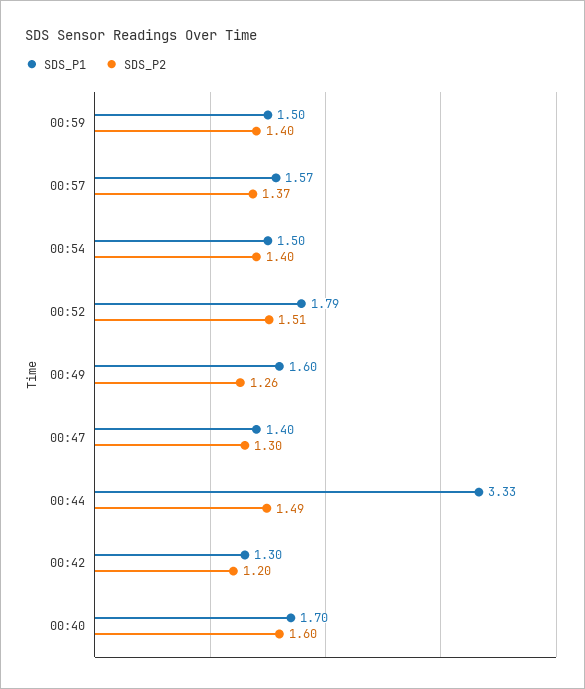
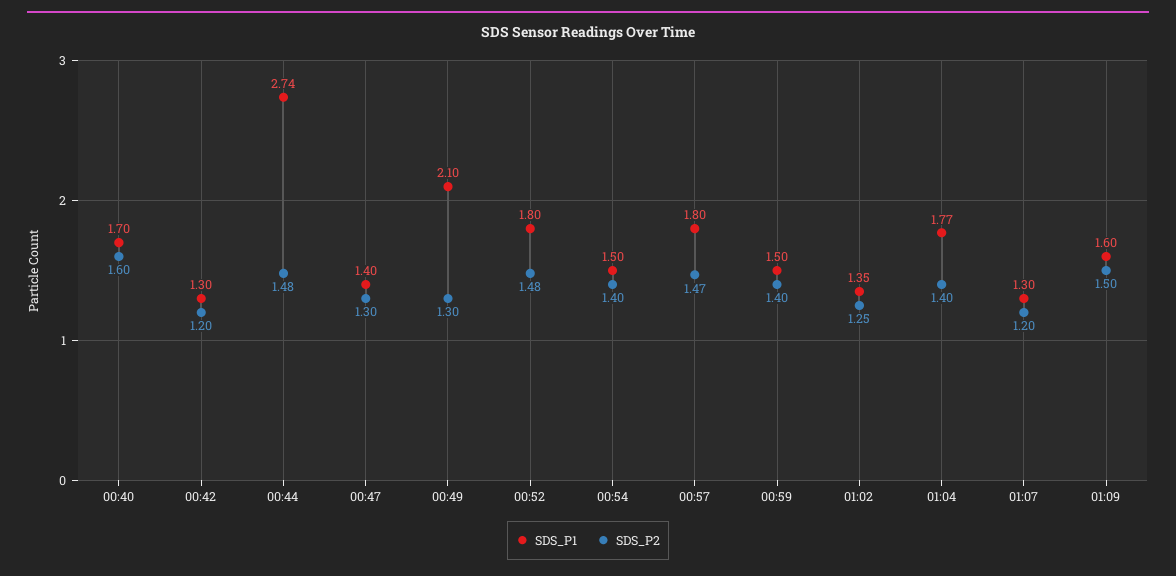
SDS_P1, 00:57: 1.57 -> 1.8
SDS_P2, 00:57: 1.37 -> 1.47
SDS_P1, 00:52: 1.79 -> 1.8
SDS_P2, 00:52: 1.51 -> 1.48
SDS_P1, 00:49: 1.6 -> 2.1
SDS_P2, 00:49: 1.26 -> 1.3
SDS_P1, 00:44: 3.33 -> 2.74
SDS_P2, 00:44: 1.49 -> 1.48
SDS_P1, 01:02: none -> 1.35
SDS_P2, 01:02: none -> 1.25
SDS_P1, 01:04: none -> 1.77
SDS_P2, 01:04: none -> 1.4
SDS_P1, 01:07: none -> 1.3
SDS_P2, 01:07: none -> 1.2
SDS_P1, 01:09: none -> 1.6
SDS_P2, 01:09: none -> 1.5

